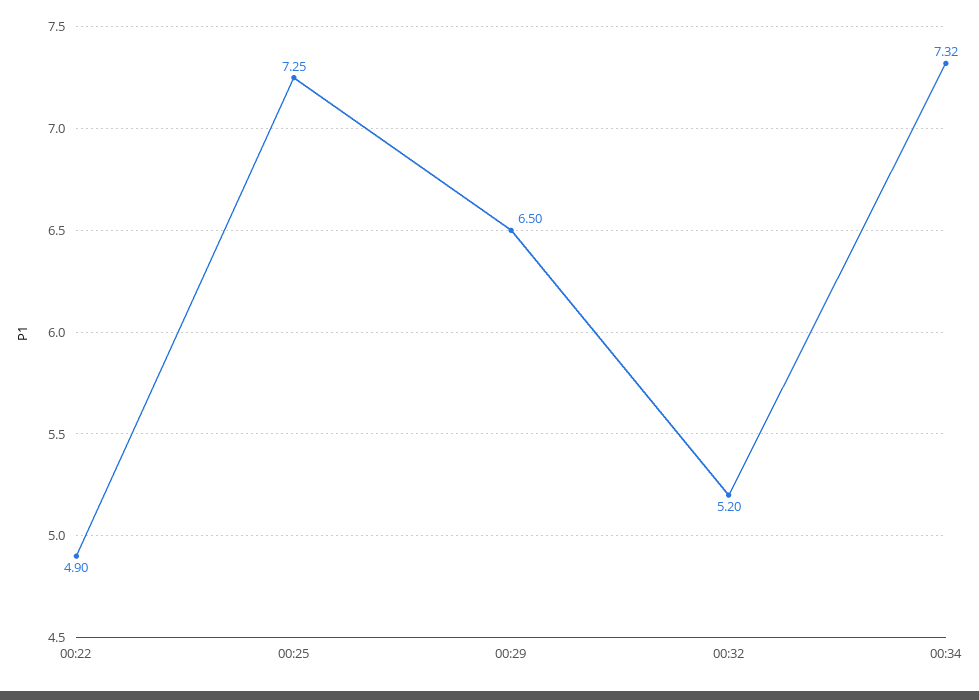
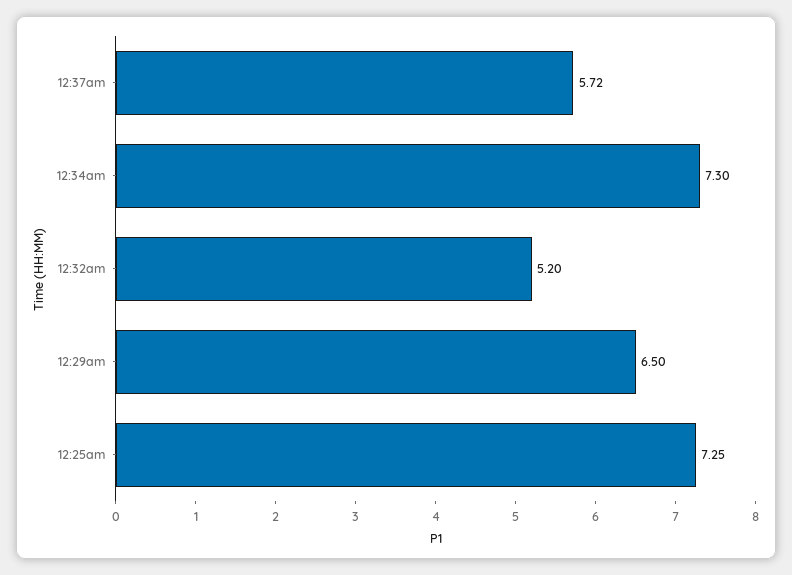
00:22: 4.9 -> none
00:34: 7.32 -> 7.3
12:37am: none -> 5.72

